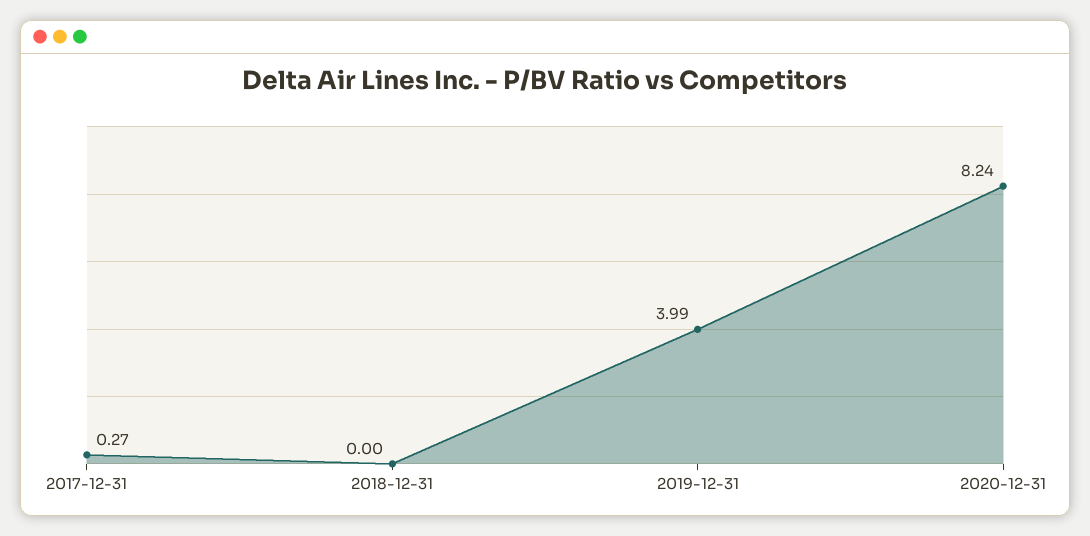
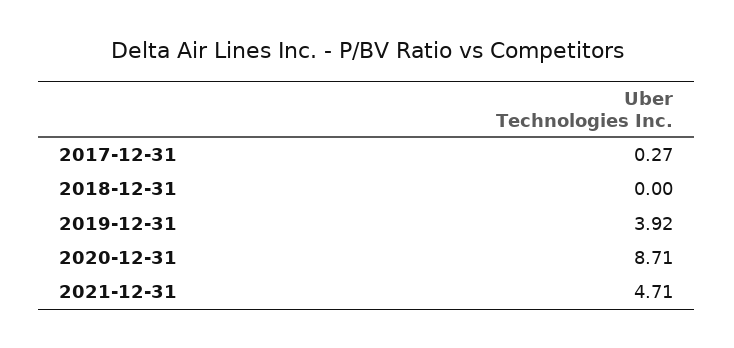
2019-12-31: 3.99 -> 3.92
2020-12-31: 8.24 -> 8.71
2021-12-31: none -> 4.71

